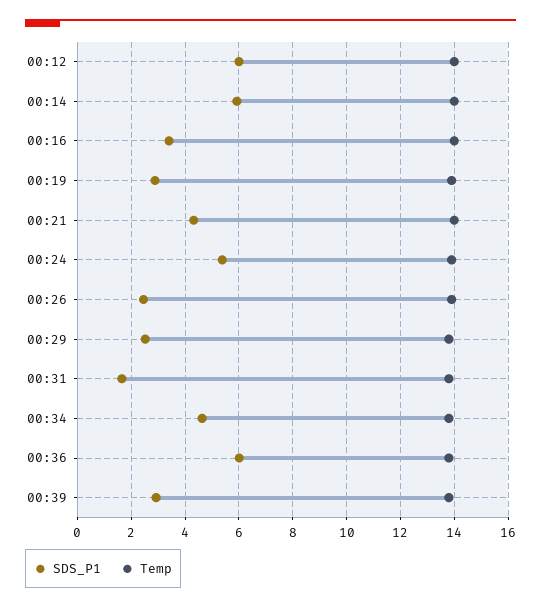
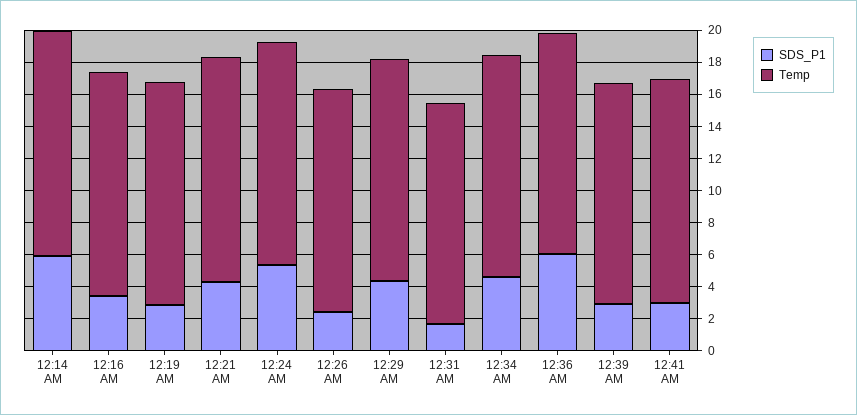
SDS_P1, 00:12: 6 -> none
Temp, 00:12: 14 -> none
SDS_P1, 00:29: 2.5 -> 4.5
SDS_P1, 12:41 AM: none -> 3
Temp, 12:41 AM: none -> 14

